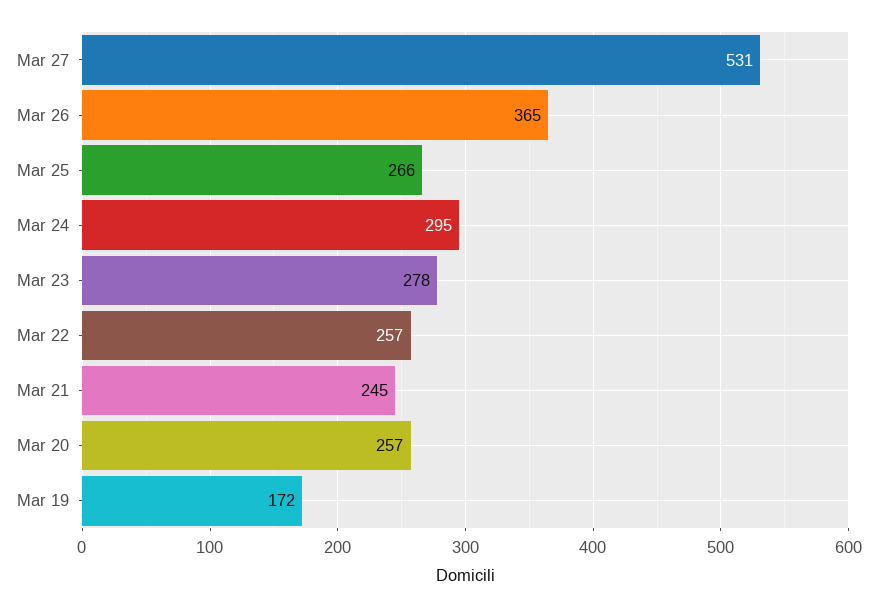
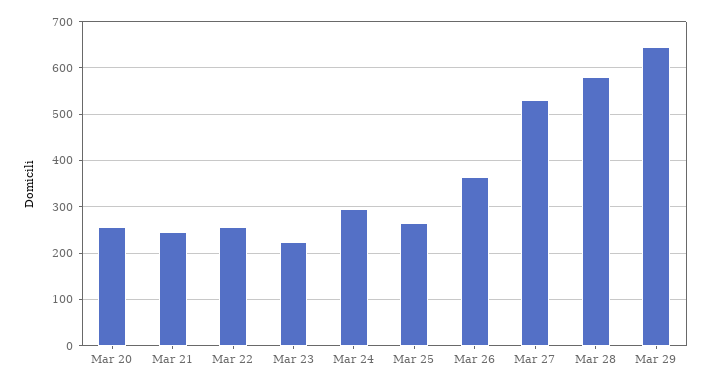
Mar 23: 278 -> 220
Mar 19: 172 -> none
Mar 28: none -> 580
Mar 29: none -> 640

